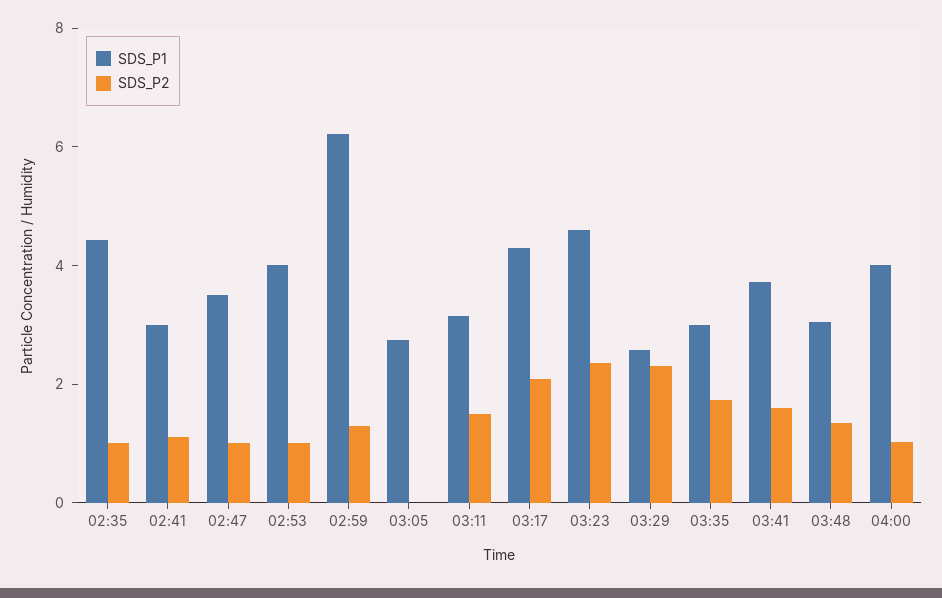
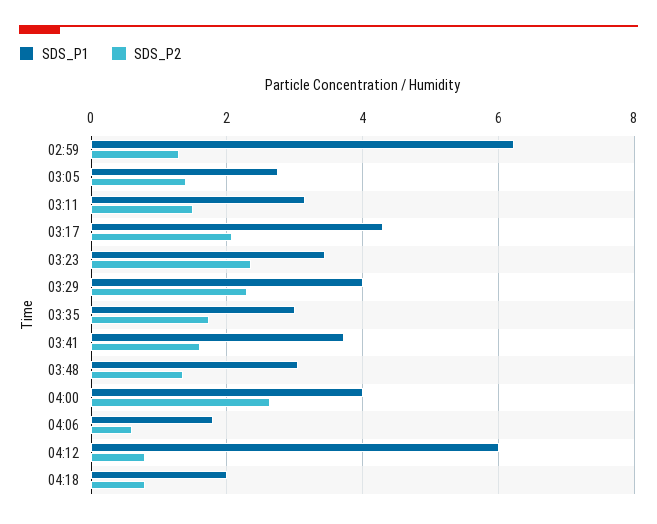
SDS_P1, 02:35: 4.5 -> none
SDS_P2, 02:35: 1 -> none
SDS_P1, 02:41: 3 -> none
SDS_P2, 02:41: 1 -> none
SDS_P1, 02:47: 3.5 -> none
SDS_P2, 02:47: 1 -> none
SDS_P1, 02:53: 4 -> none
SDS_P2, 02:53: 1 -> none
SDS_P2, 03:05: 0 -> 1.4
SDS_P1, 03:23: 4.5 -> 3.4
SDS_P1, 03:29: 2.5 -> 4
SDS_P2, 04:00: 1 -> 2.6
SDS_P1, 04:06: none -> 1.8
SDS_P2, 04:06: none -> 0.6
SDS_P1, 04:12: none -> 6
SDS_P2, 04:12: none -> 0.8
SDS_P1, 04:18: none -> 2
SDS_P2, 04:18: none -> 0.8

